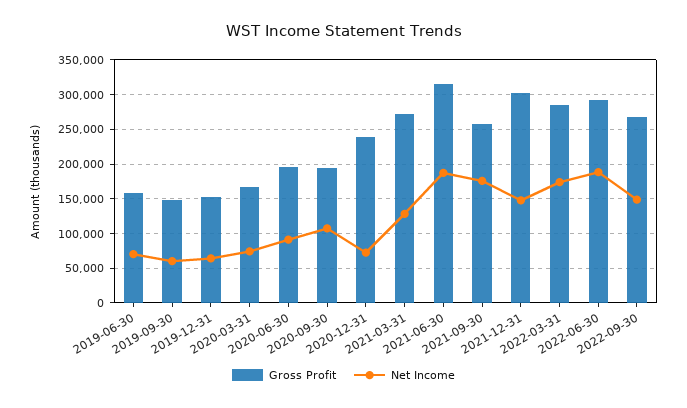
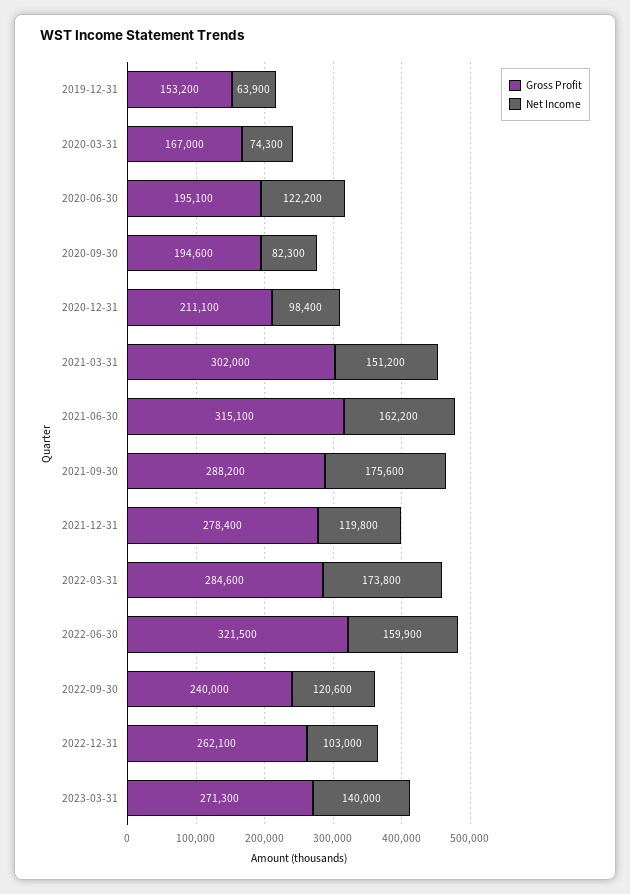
Gross Profit, 2019-06-30: 160000 -> none
Net Income, 2019-06-30: 70000 -> none
Gross Profit, 2019-09-30: 150000 -> none
Net Income, 2019-09-30: 60000 -> none
Net Income, 2020-06-30: 90000 -> 122200
Net Income, 2020-09-30: 110000 -> 82300
Gross Profit, 2020-12-31: 240000 -> 211100
Net Income, 2020-12-31: 70000 -> 98400
Gross Profit, 2021-03-31: 270000 -> 302000
Net Income, 2021-03-31: 130000 -> 151200
Net Income, 2021-06-30: 190000 -> 162200
Gross Profit, 2021-09-30: 260000 -> 288200
Gross Profit, 2021-12-31: 300000 -> 278400
Net Income, 2021-12-31: 150000 -> 119800
Gross Profit, 2022-06-30: 290000 -> 321500
Net Income, 2022-06-30: 190000 -> 159900
Gross Profit, 2022-09-30: 270000 -> 240000
Net Income, 2022-09-30: 150000 -> 120600
Gross Profit, 2022-12-31: none -> 262100
Net Income, 2022-12-31: none -> 103000
Gross Profit, 2023-03-31: none -> 271300
Net Income, 2023-03-31: none -> 140000

